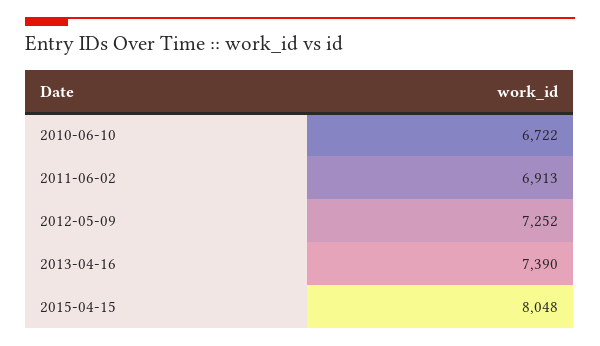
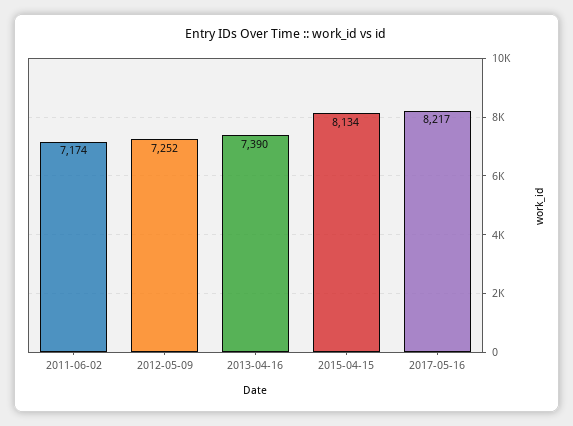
2010-06-10: 6722 -> none
2011-06-02: 6913 -> 7174
2015-04-15: 8048 -> 8134
2017-05-16: none -> 8217

